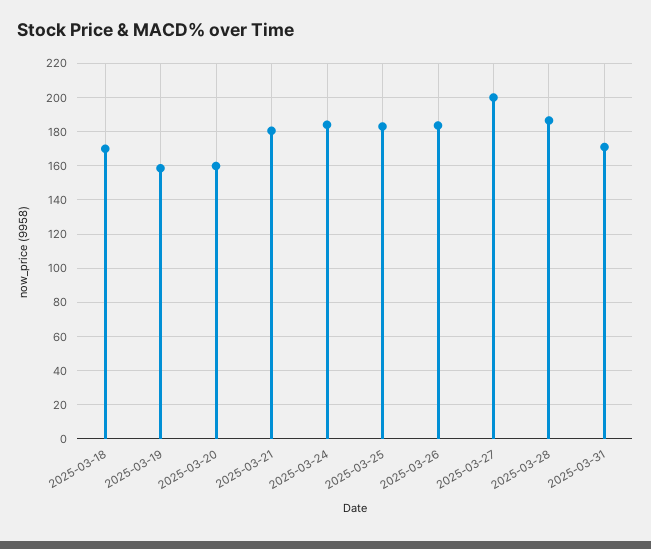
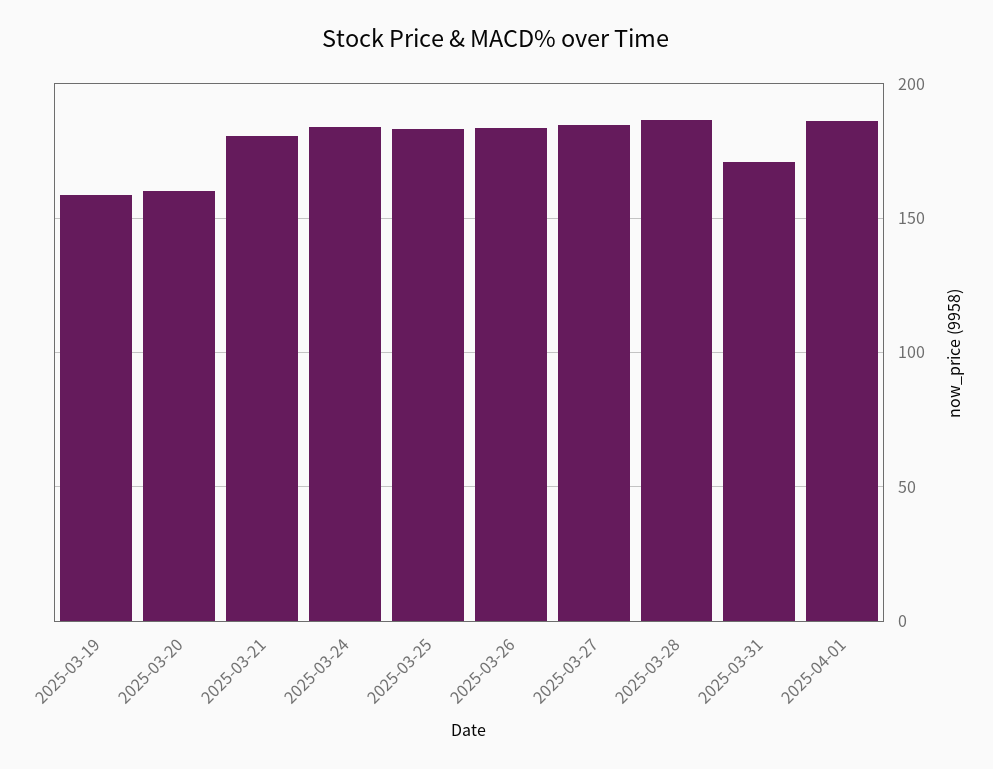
2025-03-18: 170 -> none
2025-03-27: 200 -> 185
2025-04-01: none -> 185

